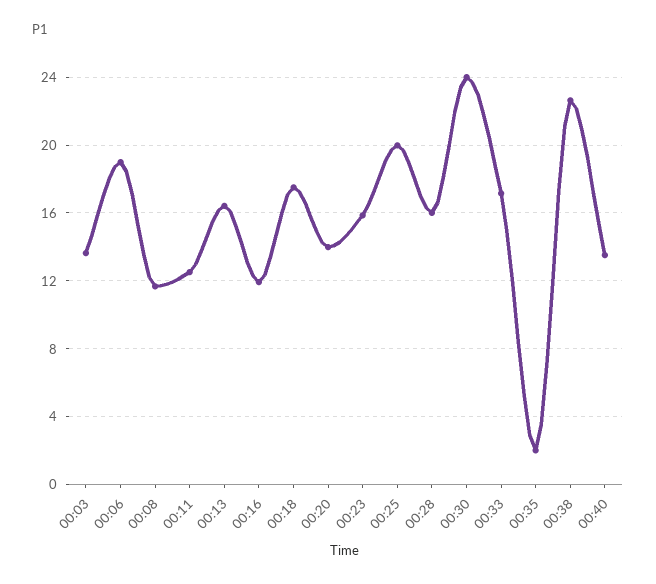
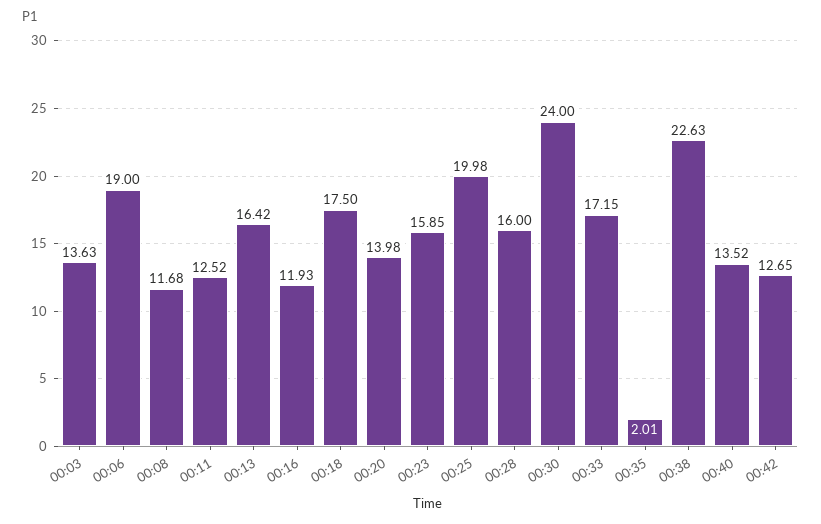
00:42: none -> 12.65

